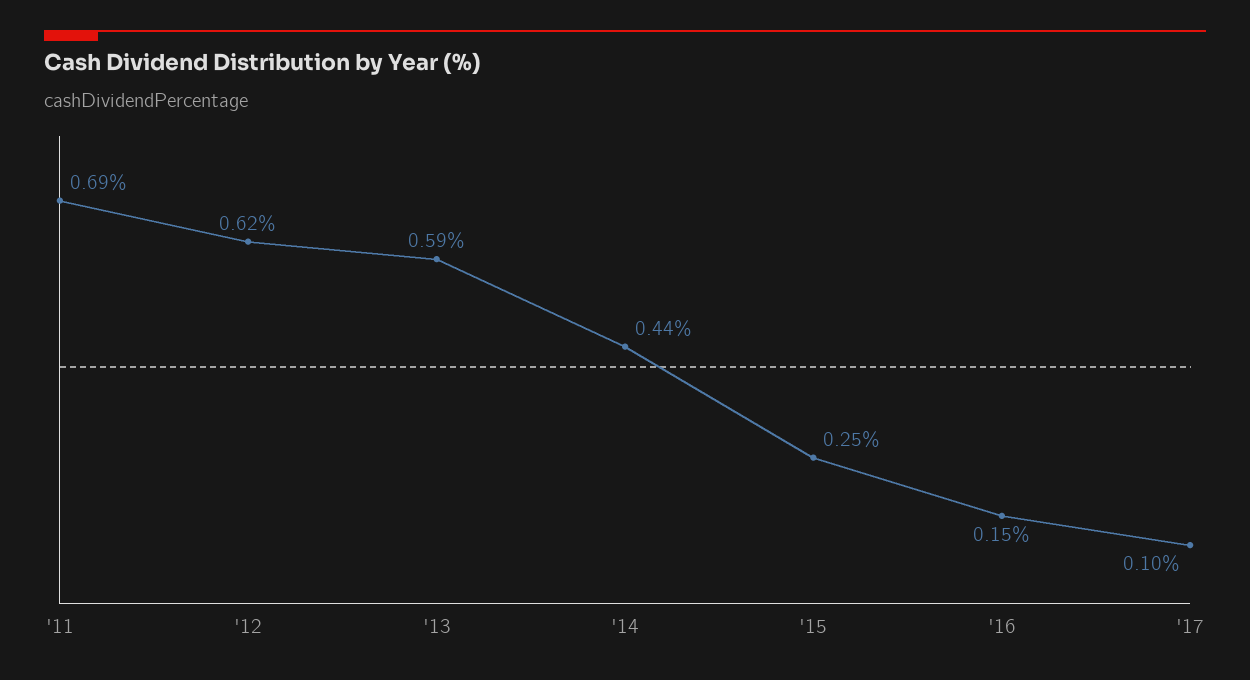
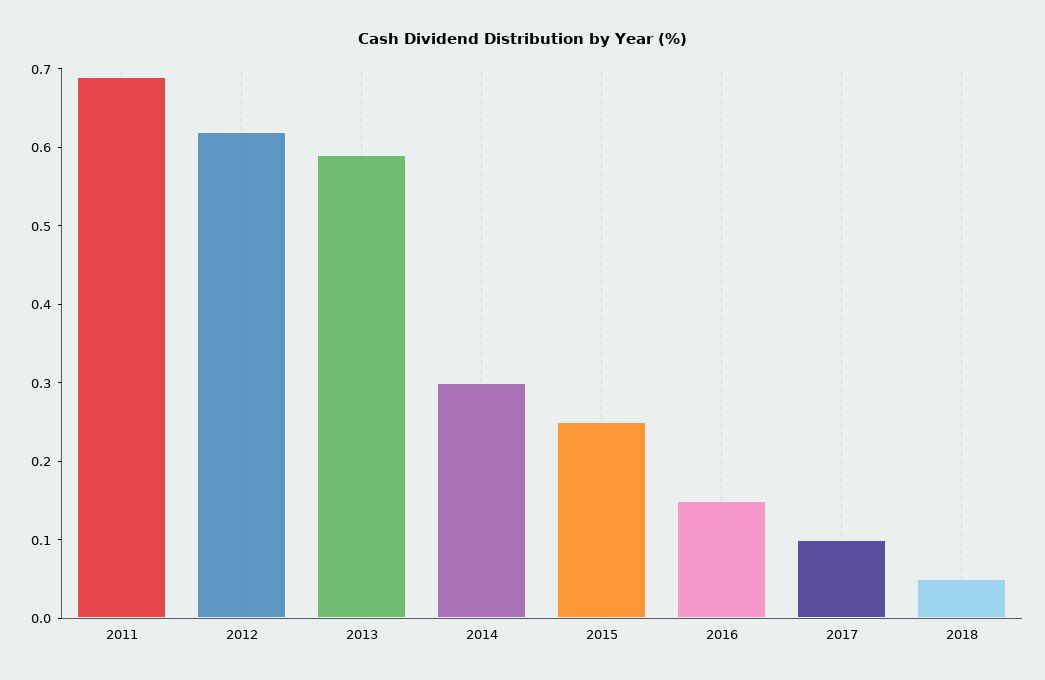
'14: 0.44 -> 0.3
2018: none -> 0.05

